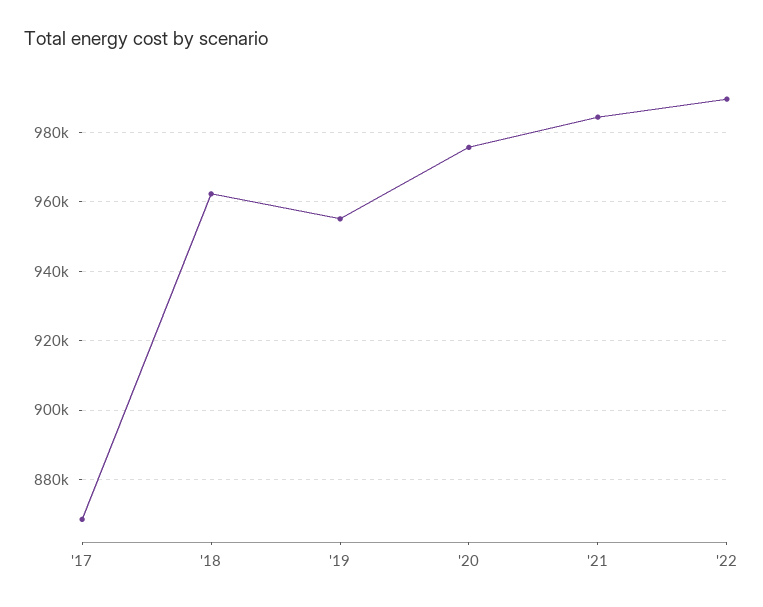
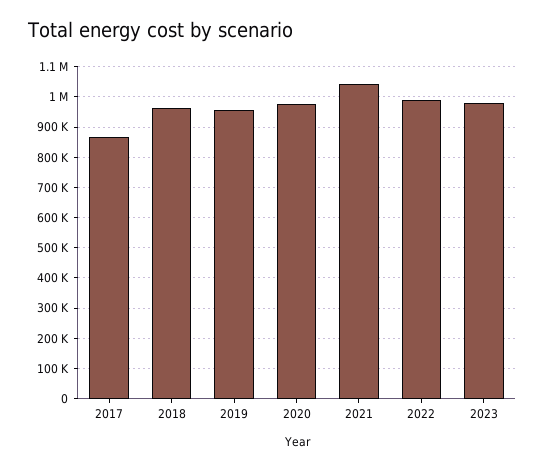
'21: 984000 -> 1040000
2023: none -> 980000

